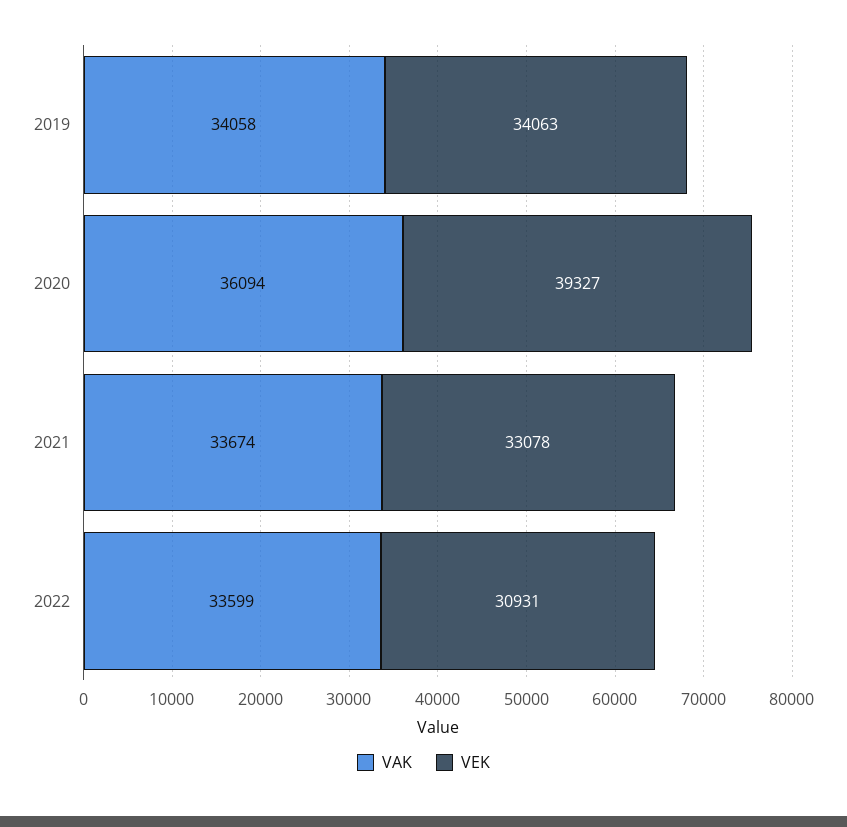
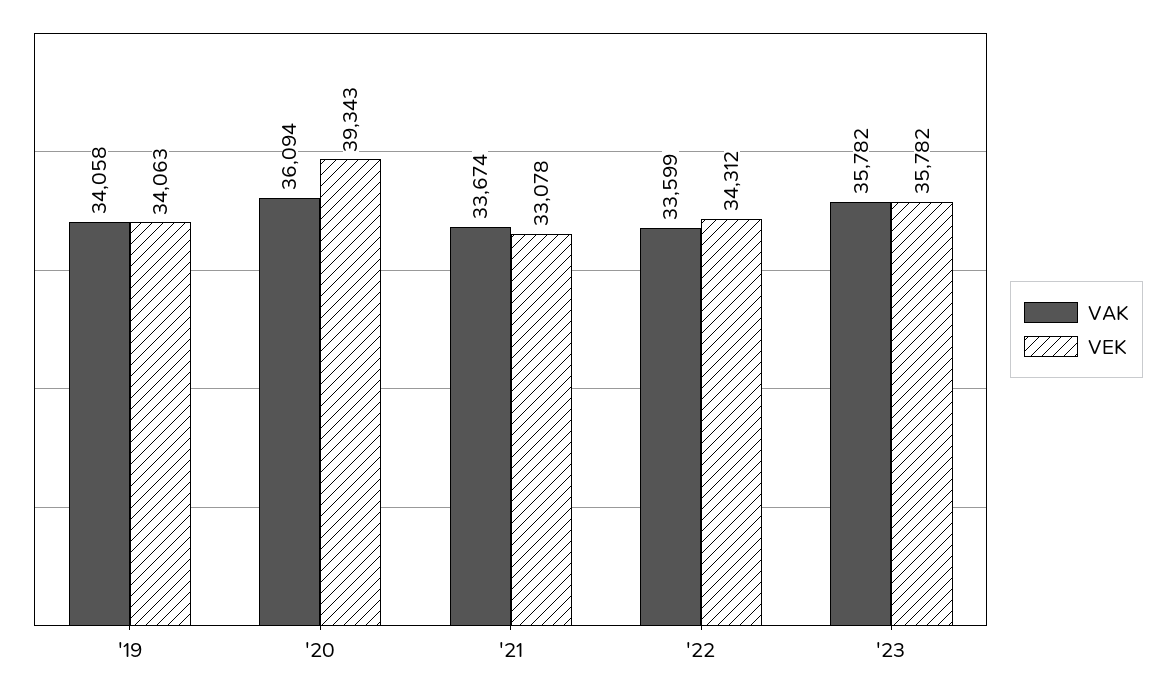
VEK, 2020: 39327 -> 39343
VEK, 2022: 30931 -> 34312
VAK, '23: none -> 35782
VEK, '23: none -> 35782

